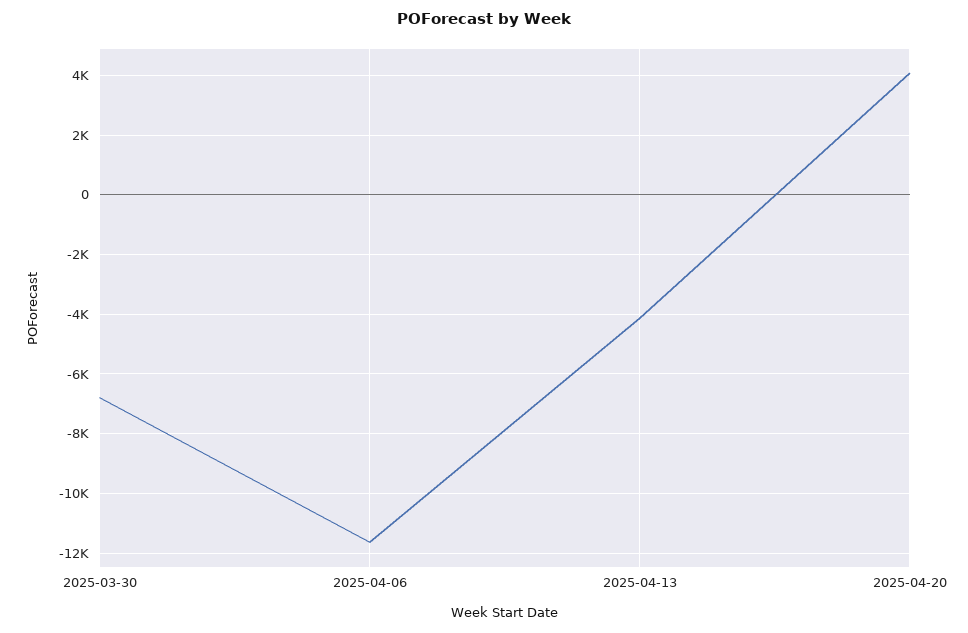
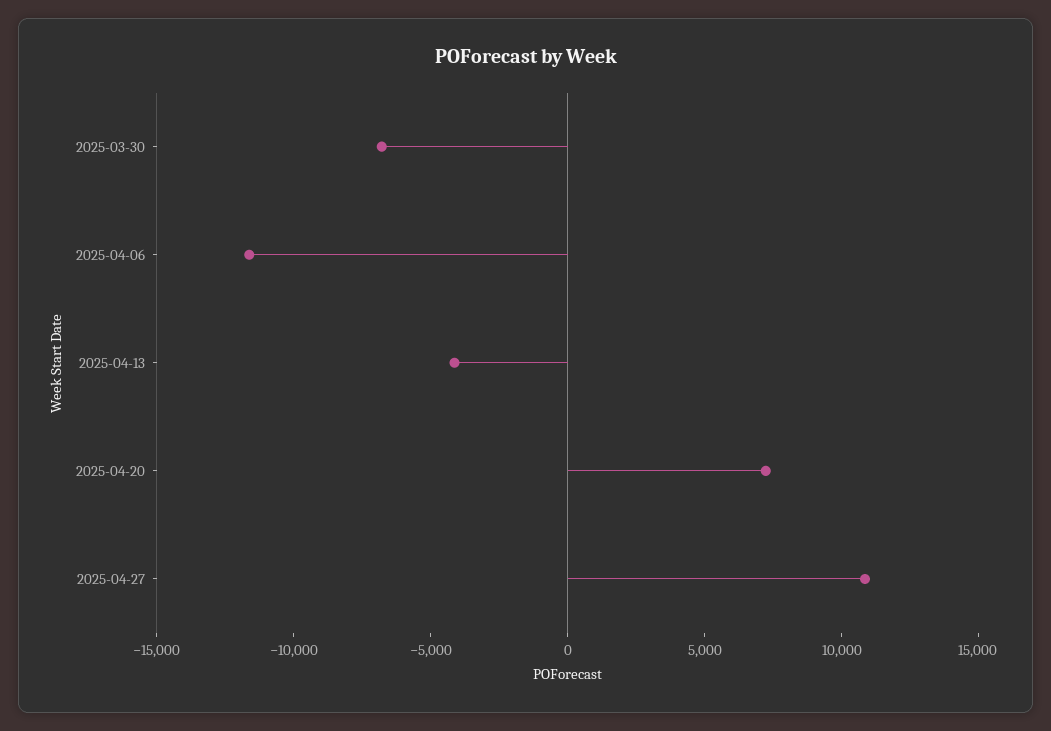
2025-04-20: 4000 -> 7000
2025-04-27: none -> 11000

